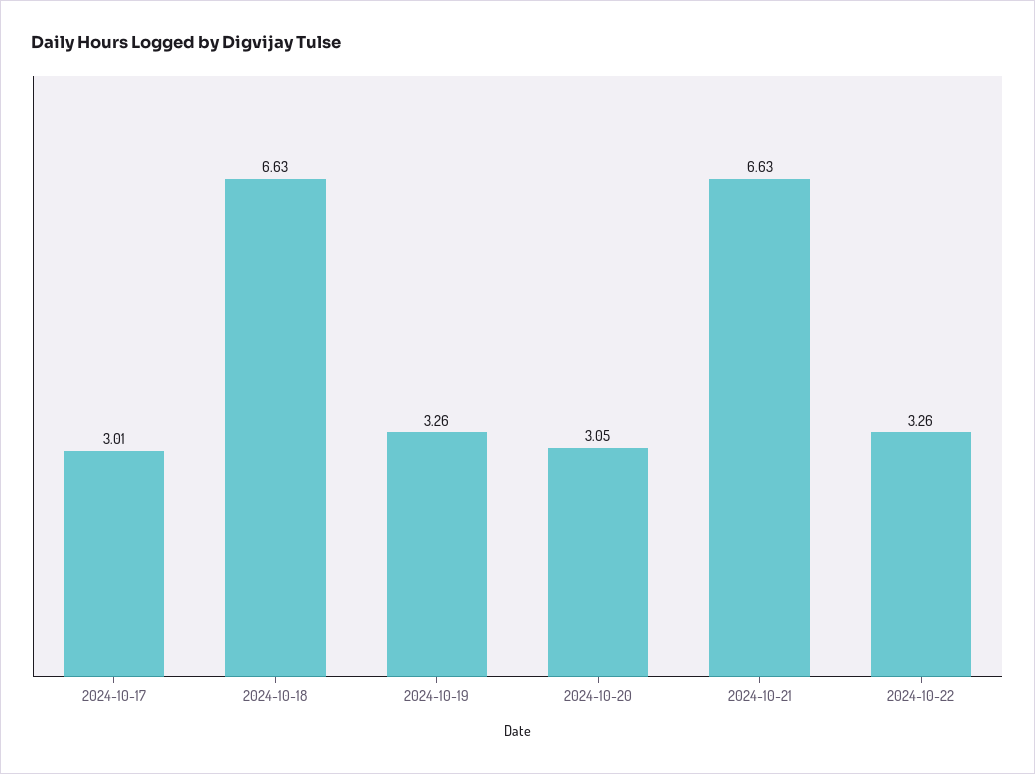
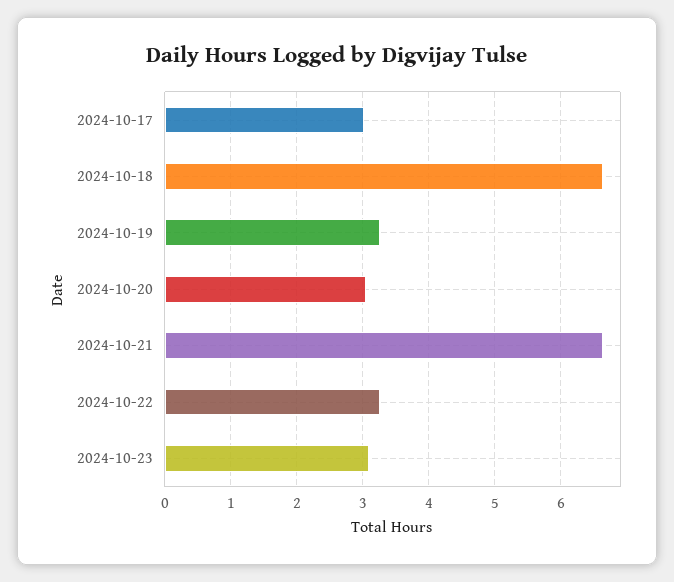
2024-10-23: none -> 3.1

